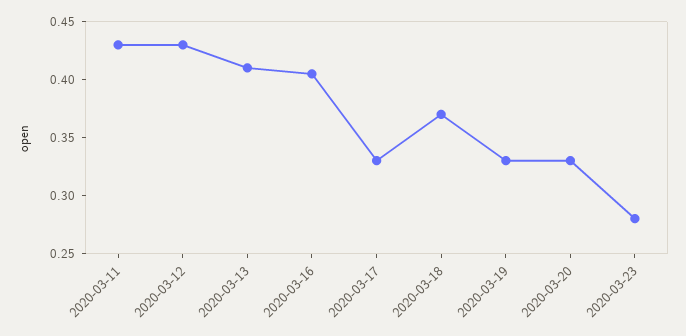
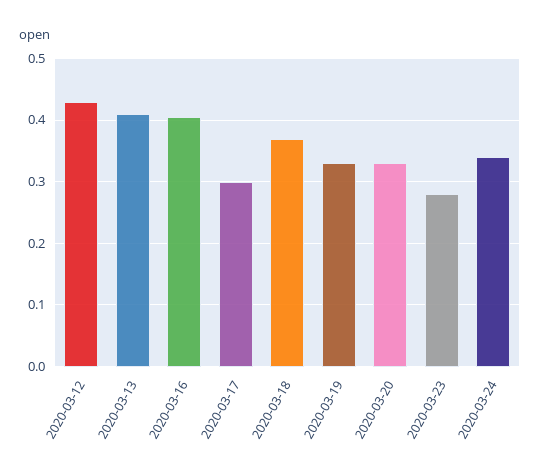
2020-03-11: 0.43 -> none
2020-03-17: 0.33 -> 0.3
2020-03-24: none -> 0.34

